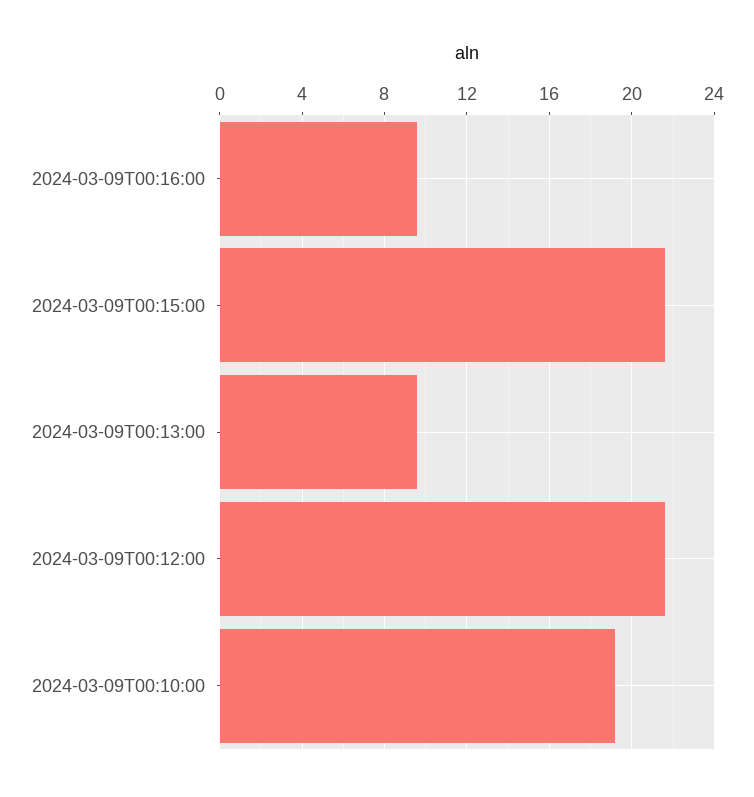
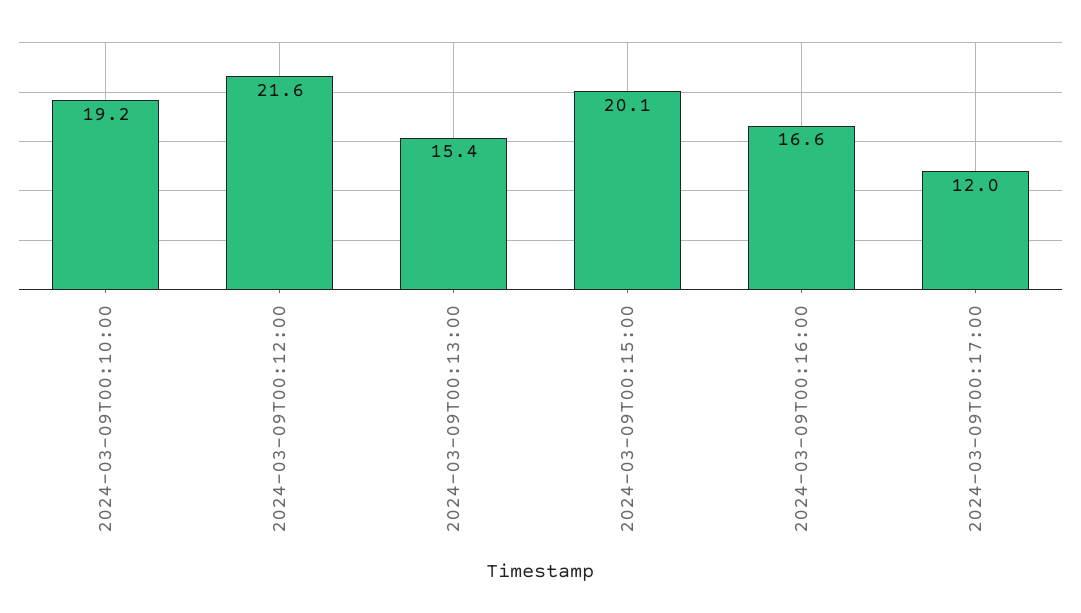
2024-03-09T00:16:00: 9.5 -> 16.6
2024-03-09T00:15:00: 21.5 -> 20.1
2024-03-09T00:13:00: 9.5 -> 15.4
2024-03-09T00:17:00: none -> 12

